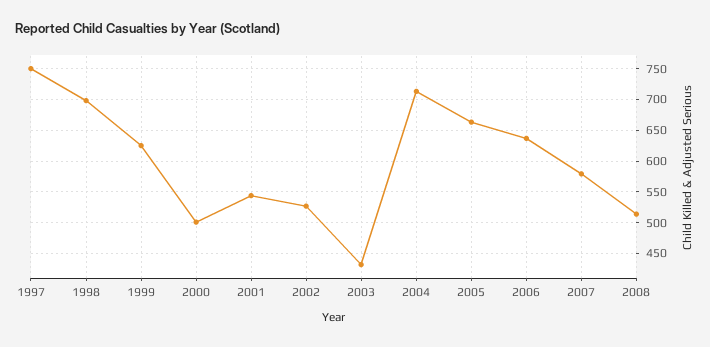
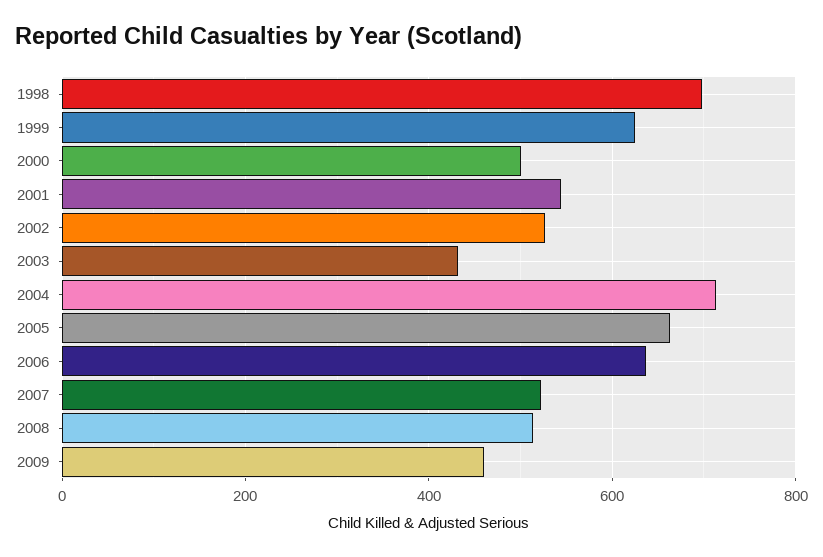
1997: 750 -> none
2007: 580 -> 520
2009: none -> 460

